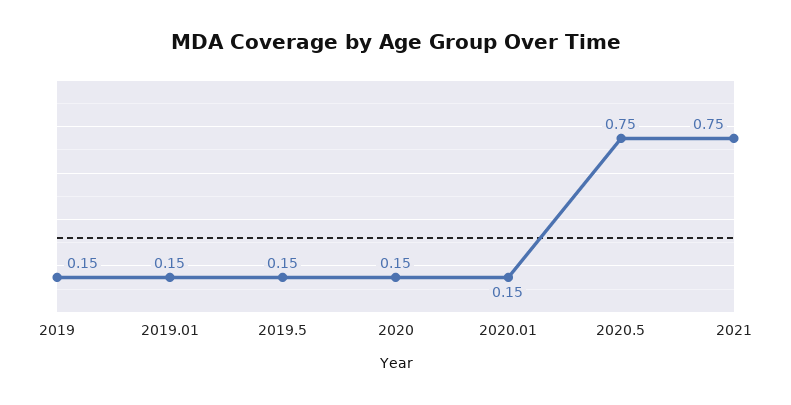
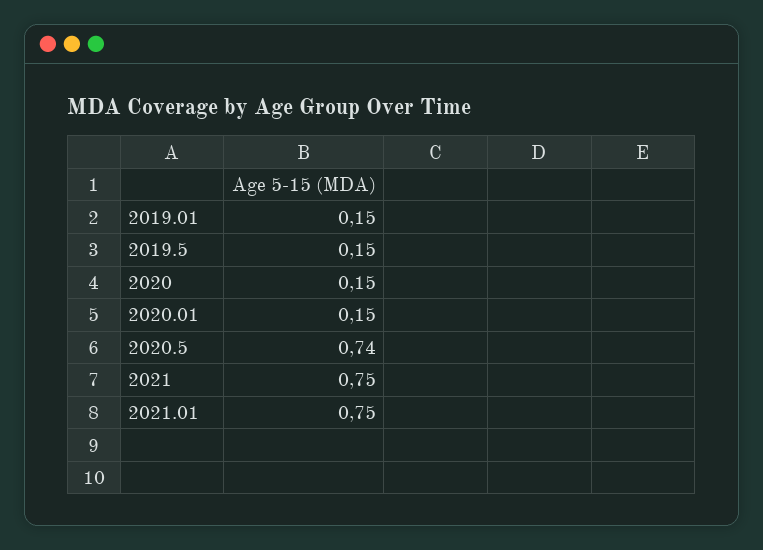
2019: 0.15 -> none
2020.5: 0.75 -> 0.74
2021.01: none -> 0.75

